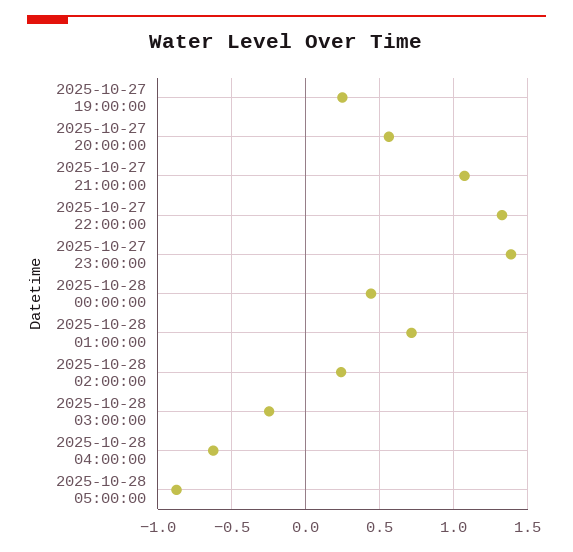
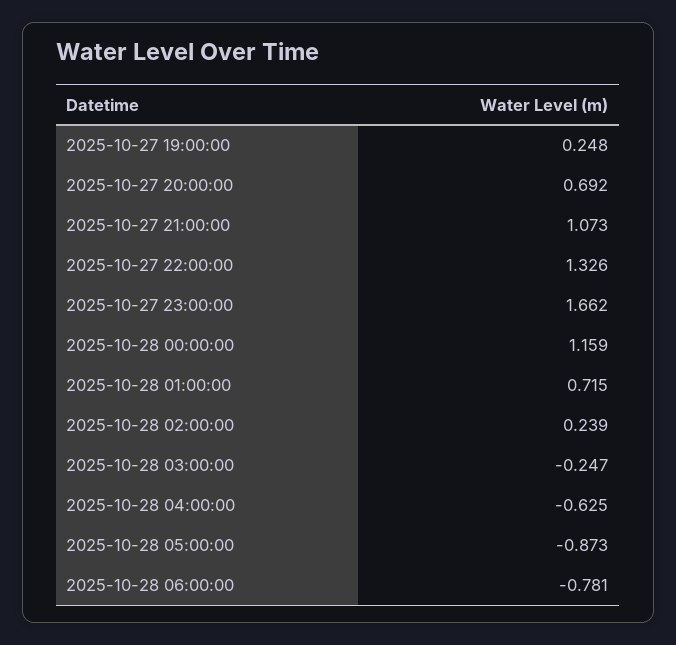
2025-10-27 20:00:00: 0.55 -> 0.692
2025-10-27 23:00:00: 1.4 -> 1.662
2025-10-28 00:00:00: 0.45 -> 1.159
2025-10-28 06:00:00: none -> -0.781

